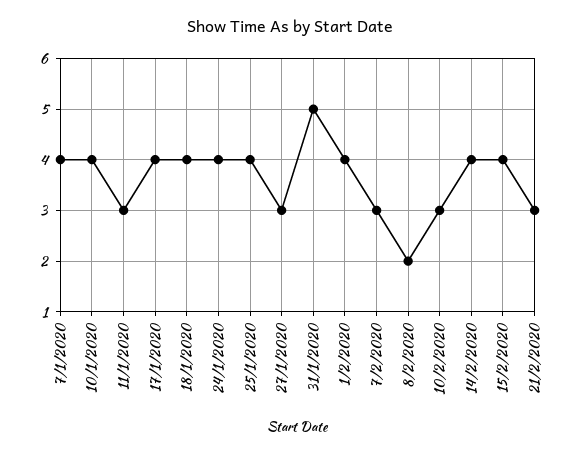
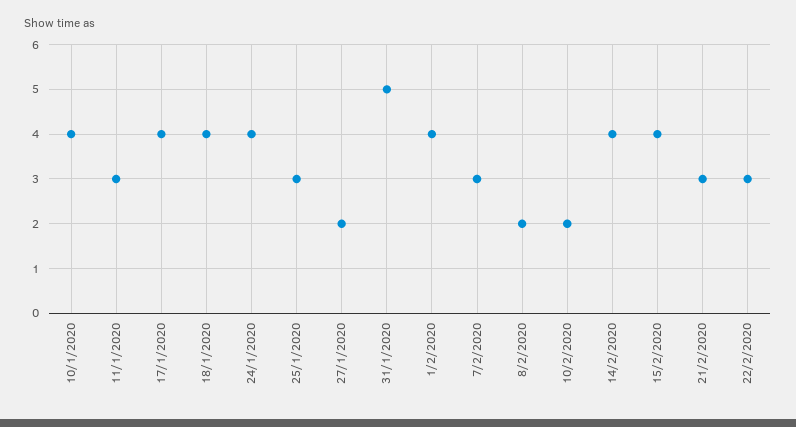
7/1/2020: 4 -> none
25/1/2020: 4 -> 3
27/1/2020: 3 -> 2
10/2/2020: 3 -> 2
22/2/2020: none -> 3

